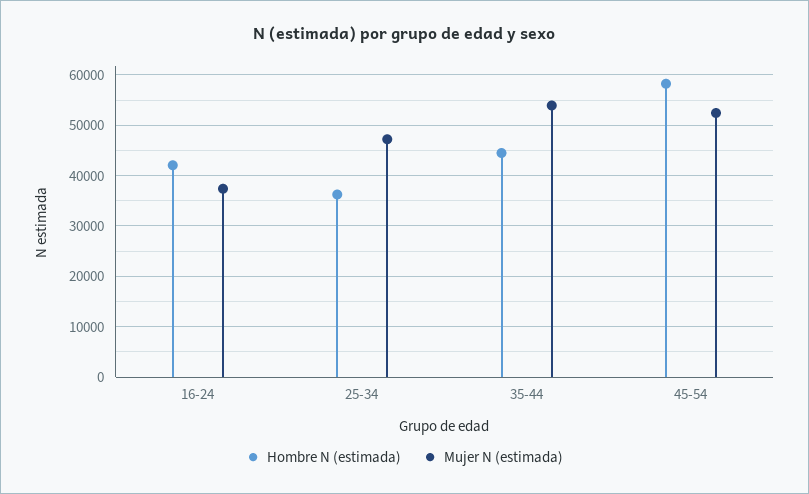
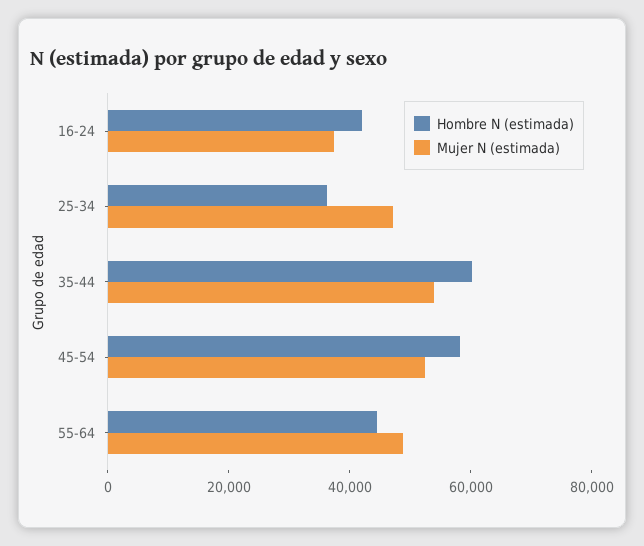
Hombre N (estimada), 35-44: 44000 -> 60000
Hombre N (estimada), 55-64: none -> 45000
Mujer N (estimada), 55-64: none -> 50000

